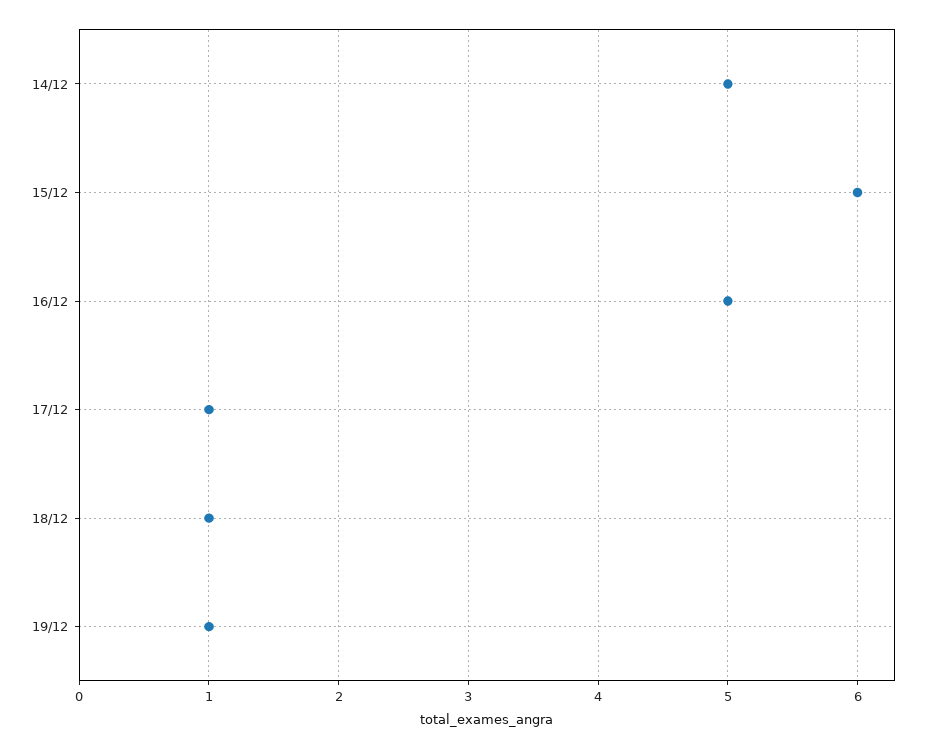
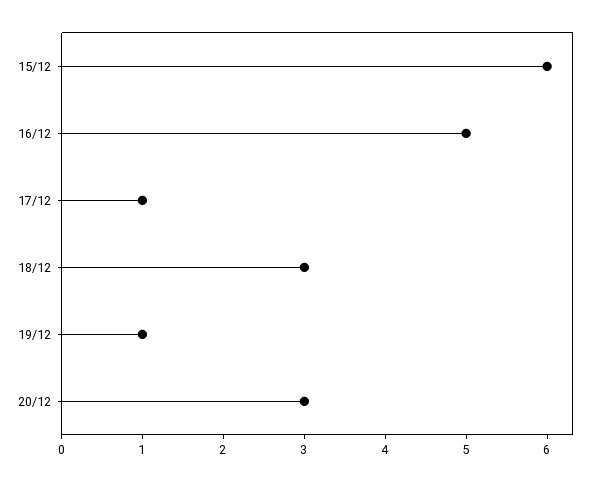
14/12: 5 -> none
18/12: 1 -> 3
20/12: none -> 3

